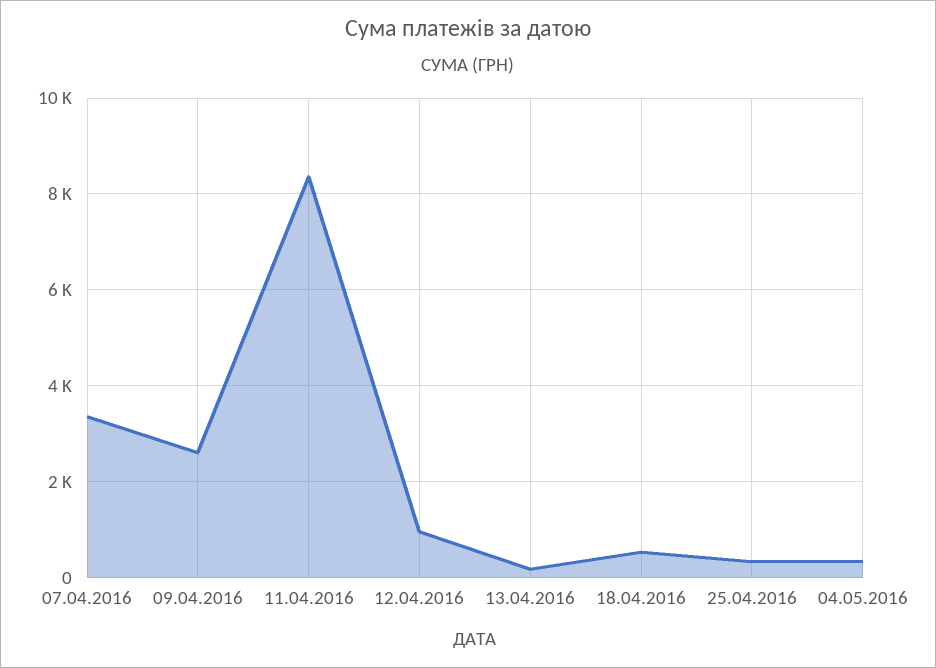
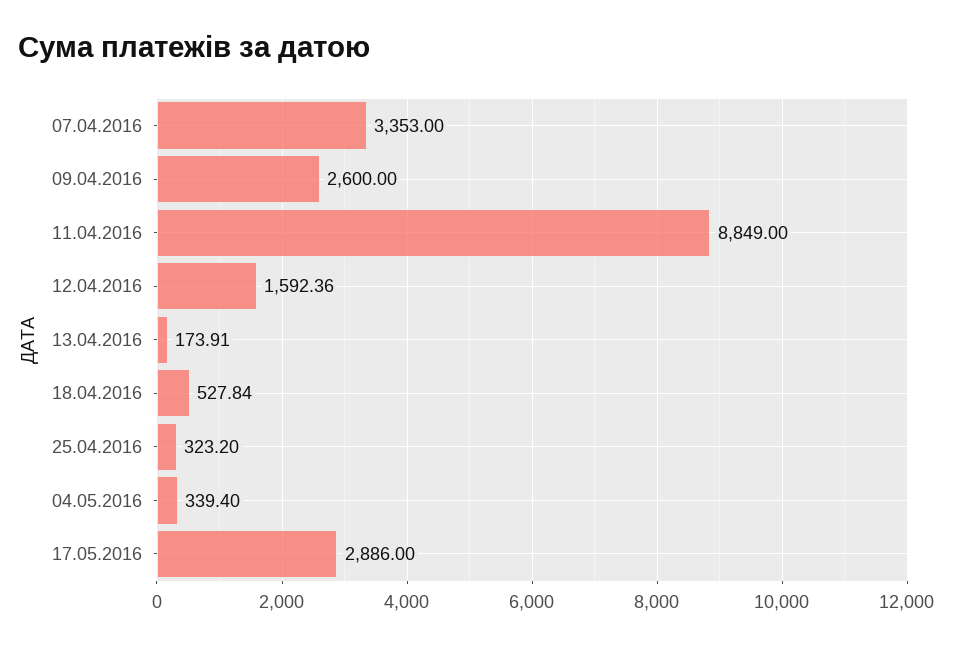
11.04.2016: 8400 -> 8849
12.04.2016: 1000 -> 1592.36
17.05.2016: none -> 2886

